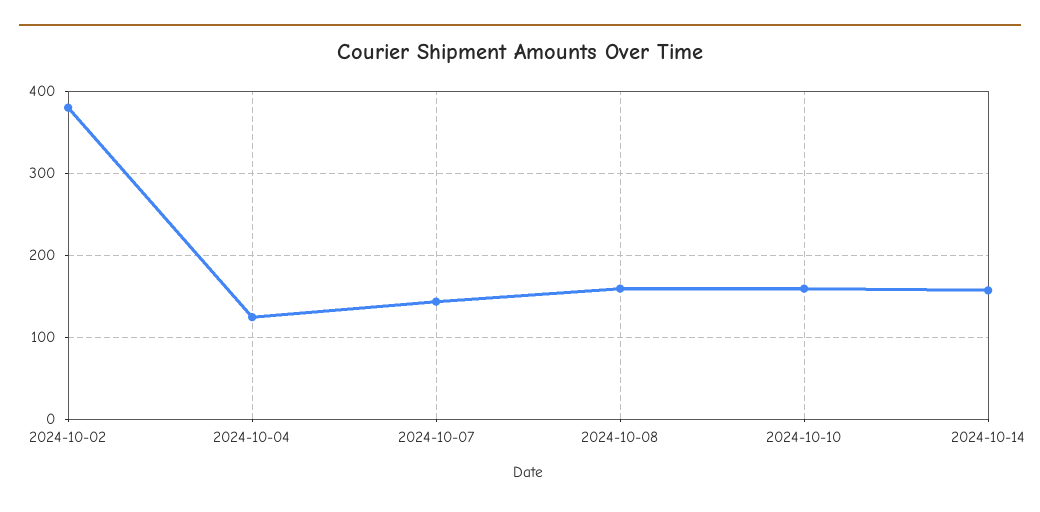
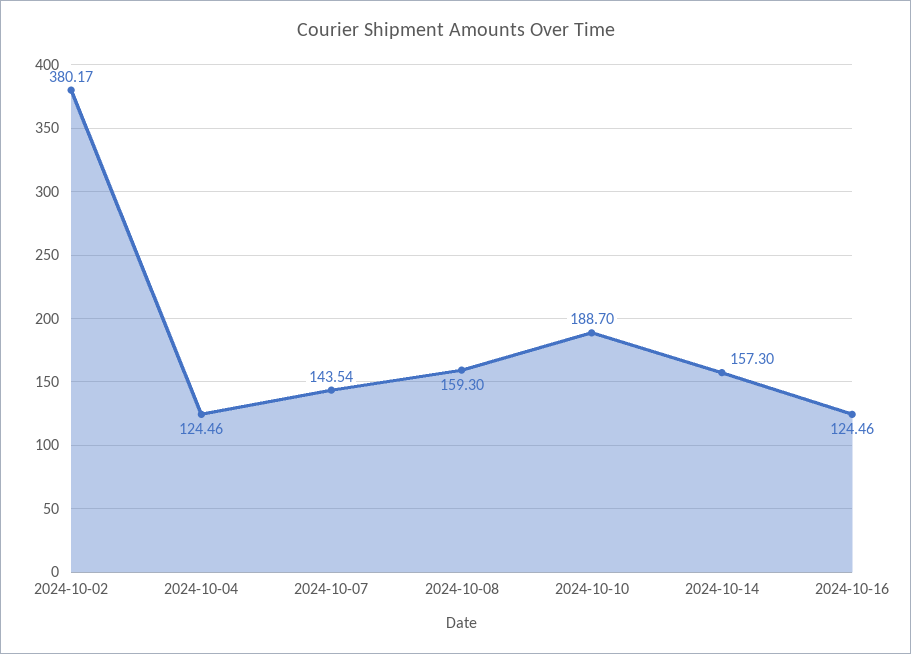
2024-10-10: 160 -> 188.7
2024-10-16: none -> 124.46

